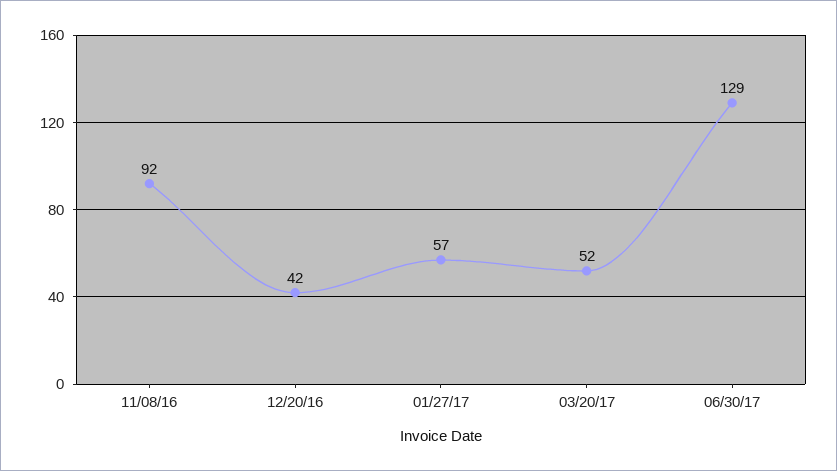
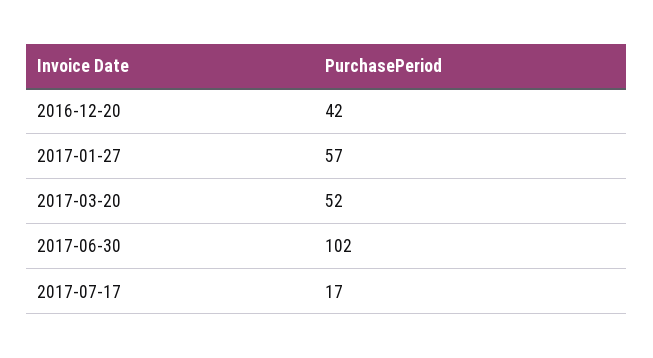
11/08/16: 92 -> none
06/30/17: 129 -> 102
2017-07-17: none -> 17

